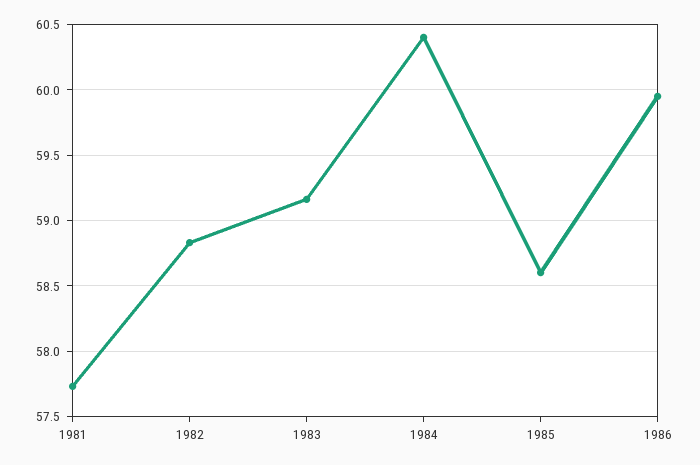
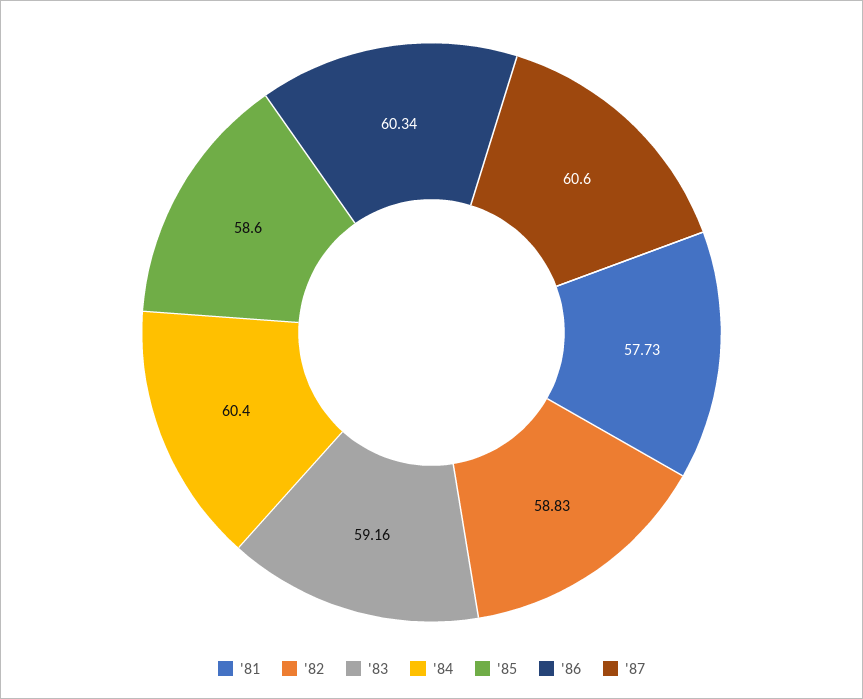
1986: 59.95 -> 60.34
'87: none -> 60.6

